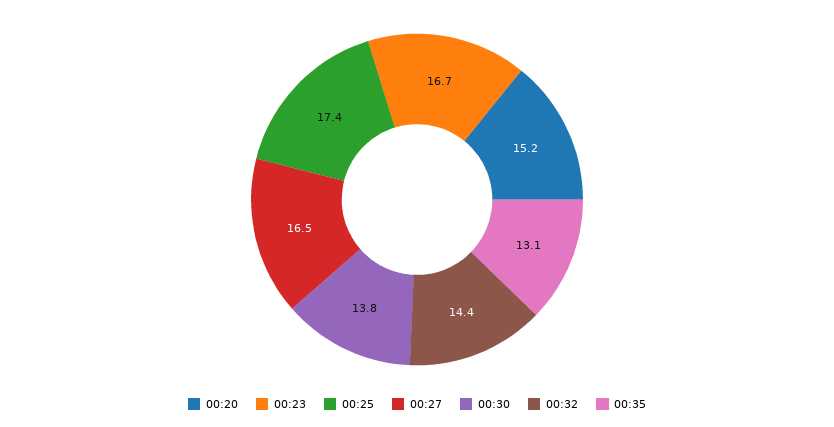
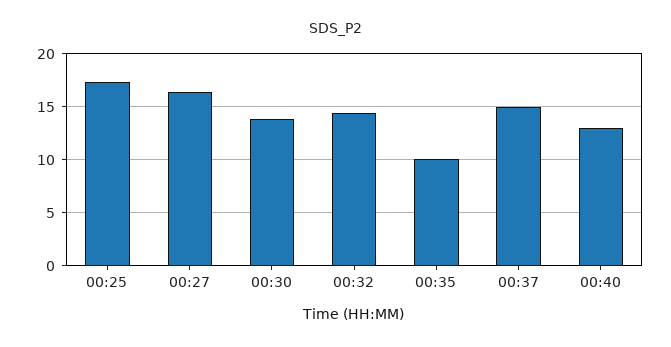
00:20: 15.2 -> none
00:23: 16.7 -> none
00:35: 13.1 -> 10
00:37: none -> 15
00:40: none -> 13

